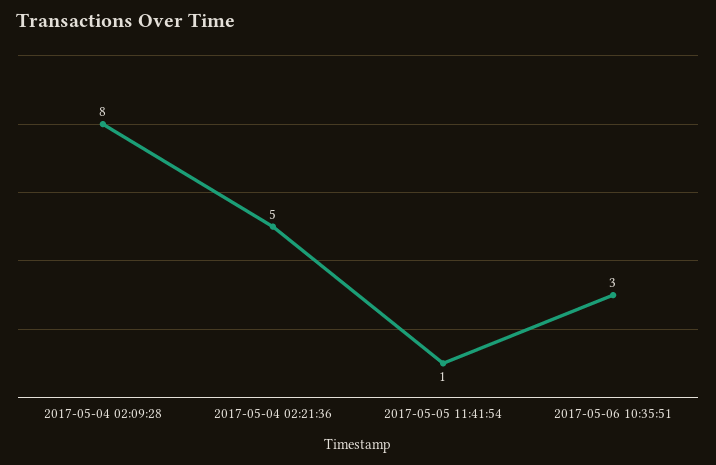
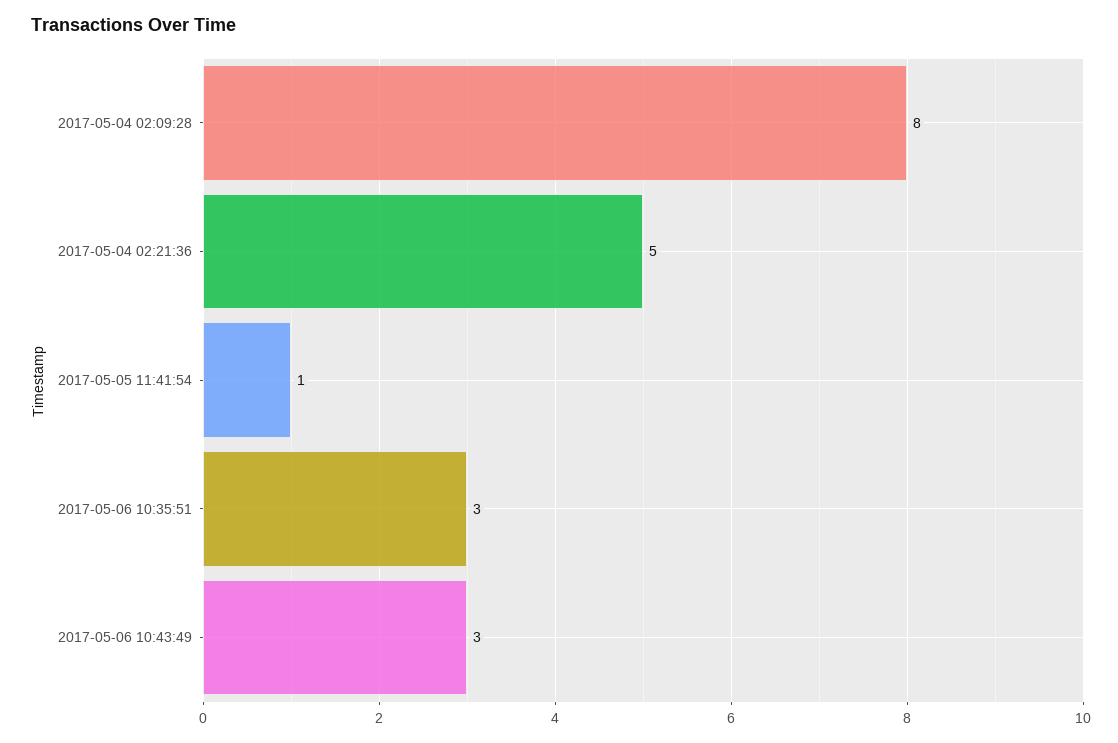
2017-05-06 10:43:49: none -> 3

